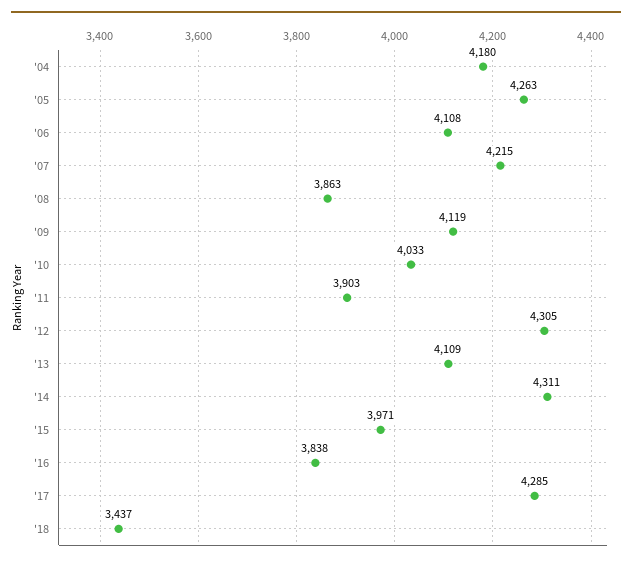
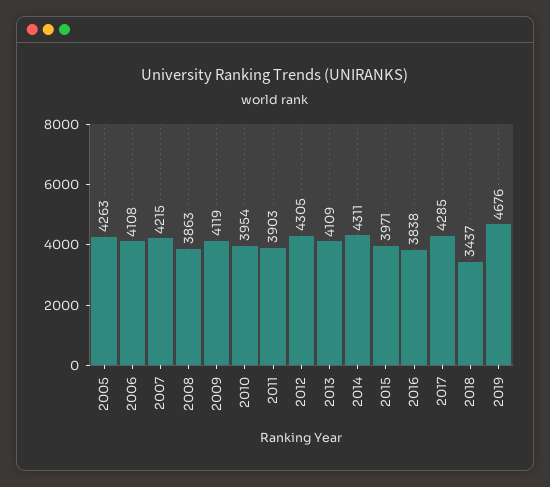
'04: 4180 -> none
'10: 4033 -> 3954
2019: none -> 4676

